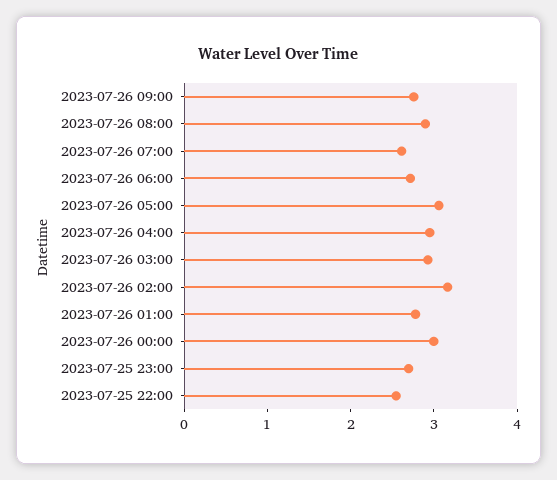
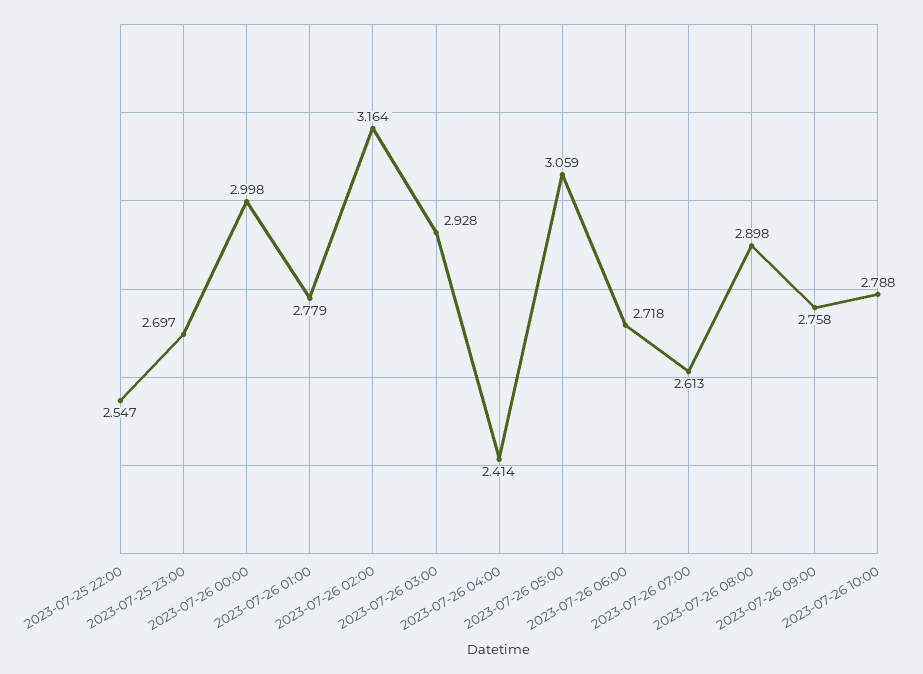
2023-07-26 04:00: 3 -> 2.414
2023-07-26 10:00: none -> 2.788

